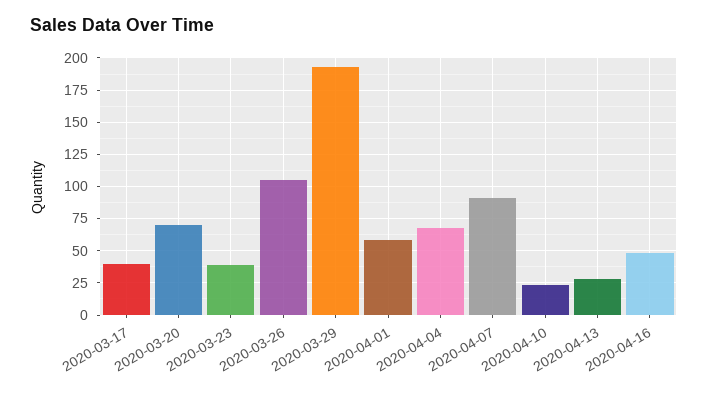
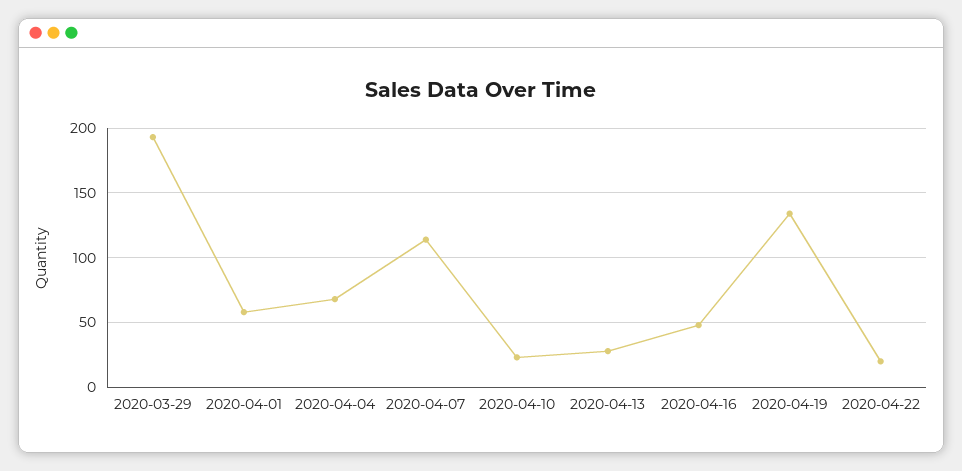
2020-03-17: 40 -> none
2020-03-20: 70 -> none
2020-03-23: 40 -> none
2020-03-26: 105 -> none
2020-04-07: 90 -> 115
2020-04-19: none -> 135
2020-04-22: none -> 20

